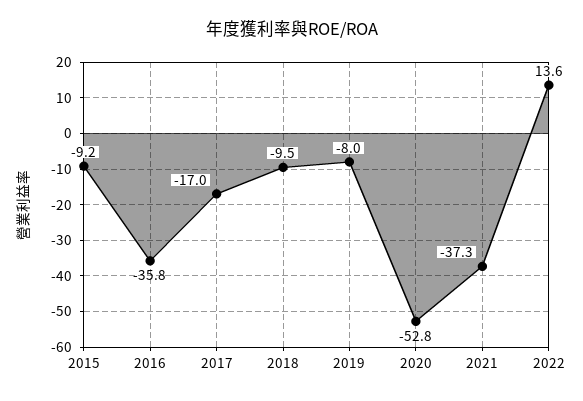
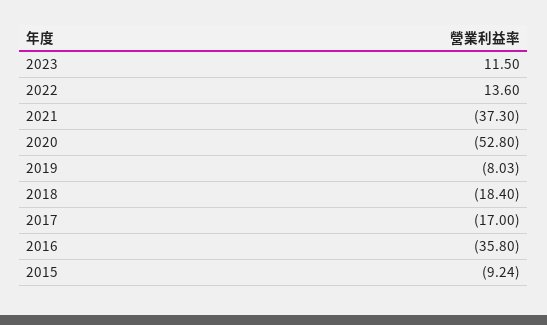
2018: -9.5 -> -18.4
2023: none -> 11.5

